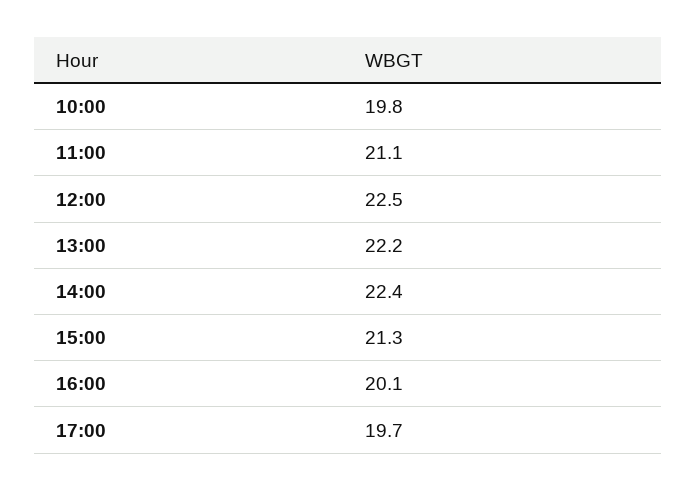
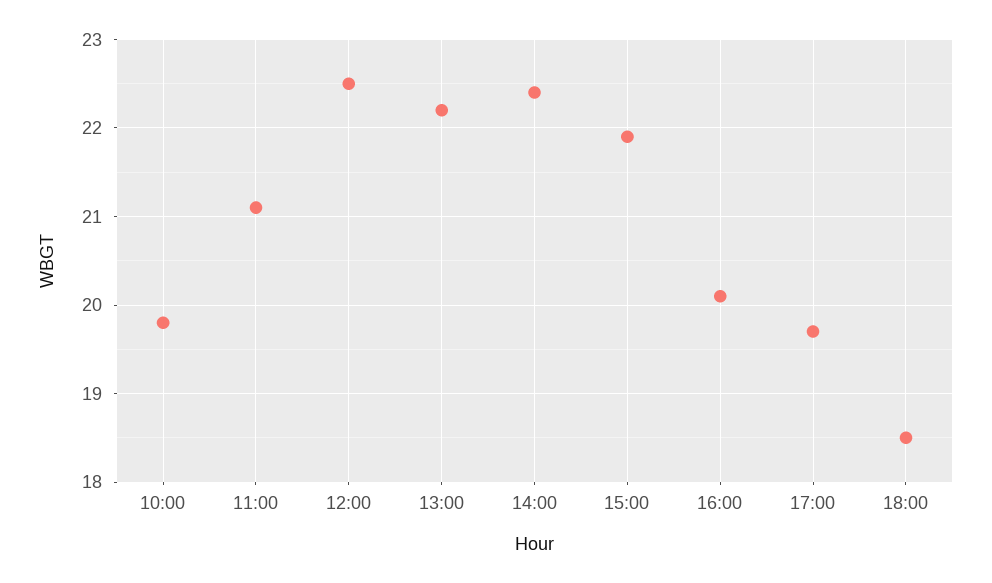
15:00: 21.3 -> 21.9
18:00: none -> 18.5

